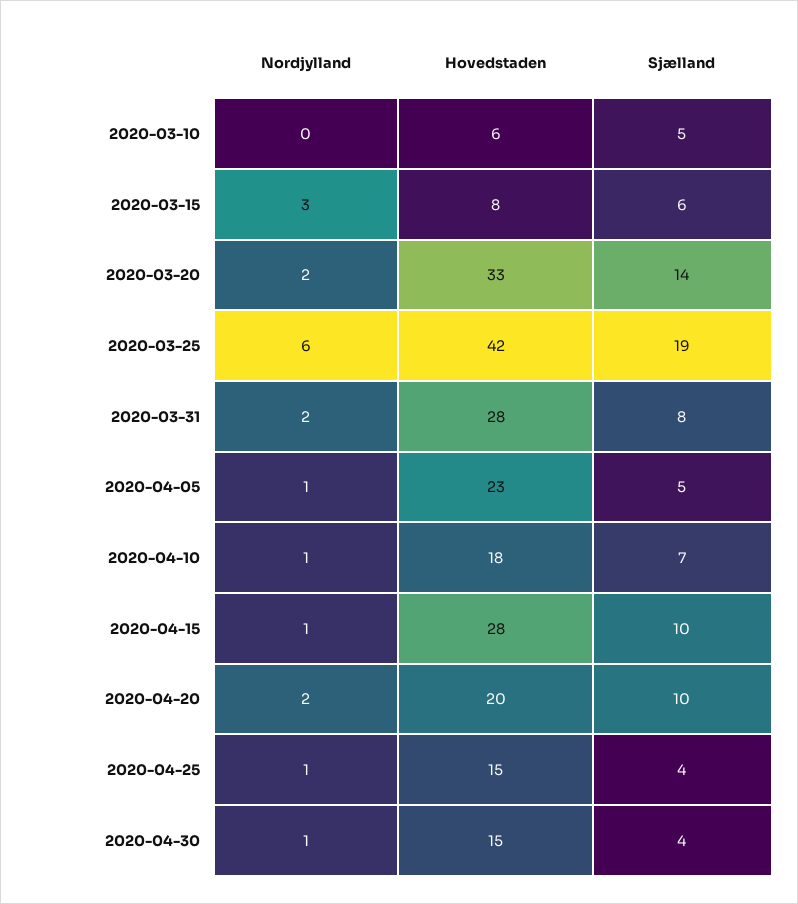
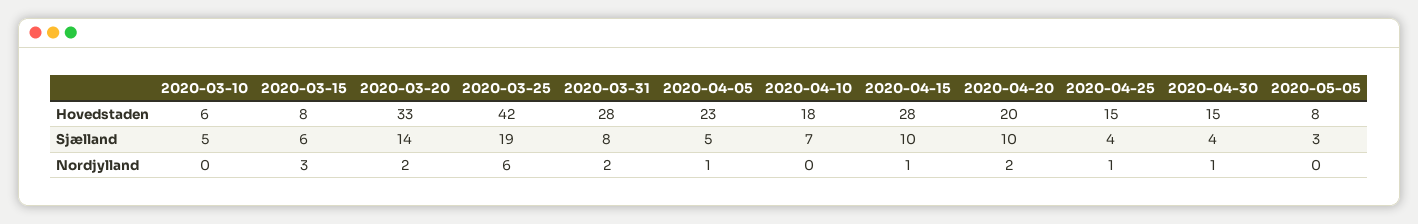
Nordjylland, 2020-04-10: 1 -> 0
Hovedstaden, 2020-05-05: none -> 8
Sjælland, 2020-05-05: none -> 3
Nordjylland, 2020-05-05: none -> 0

